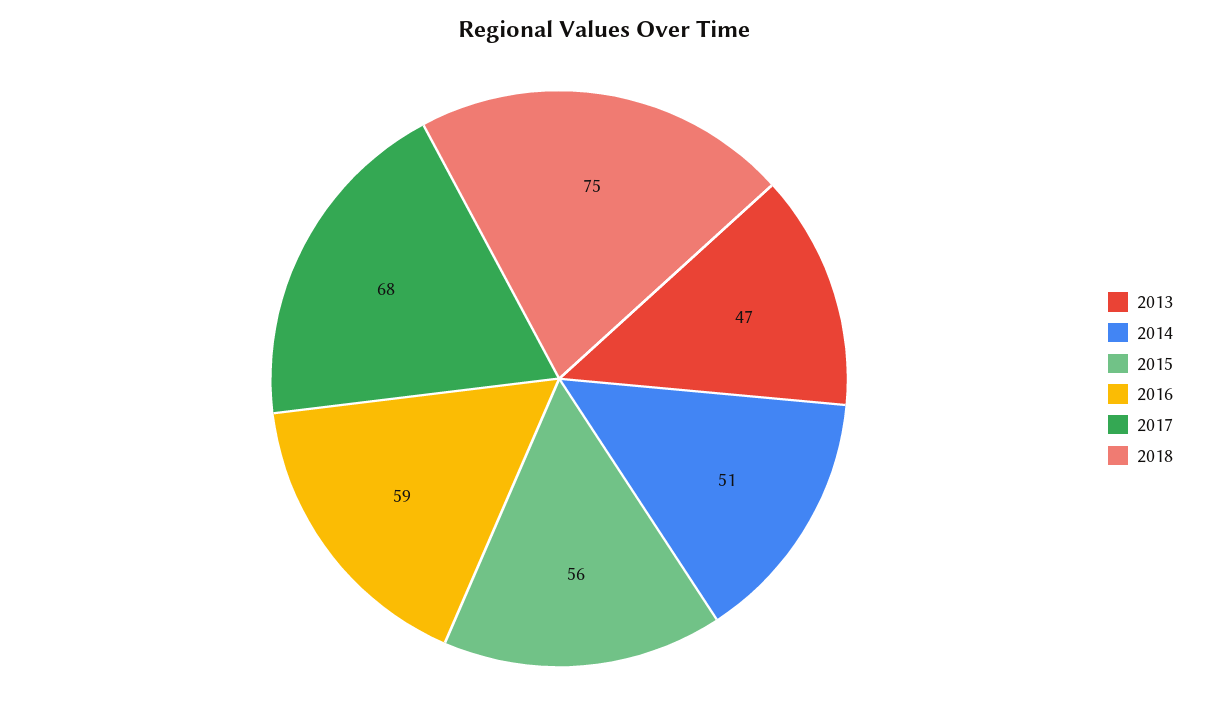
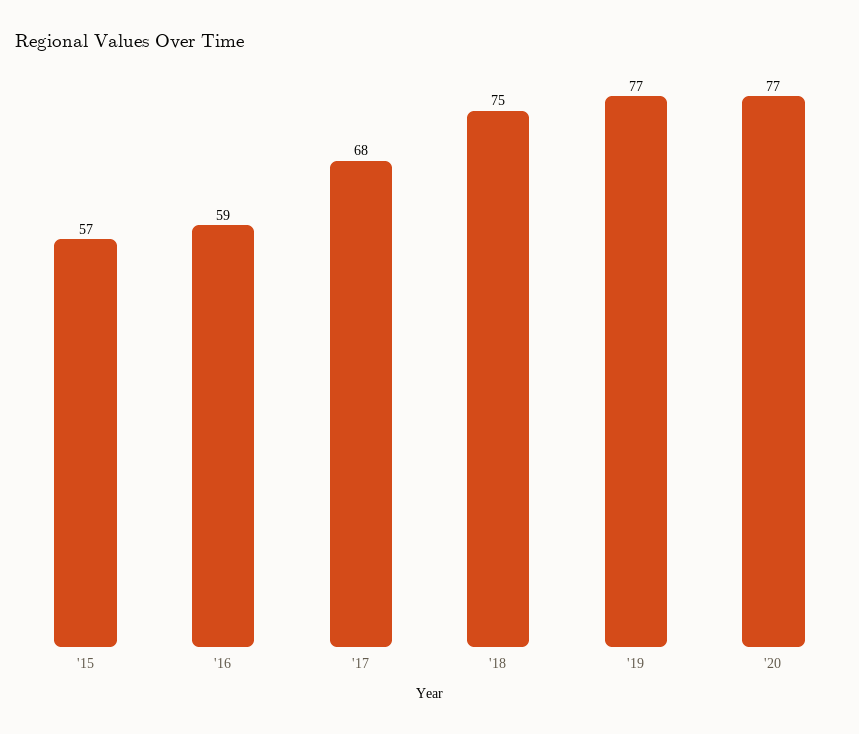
2013: 47 -> none
2014: 51 -> none
2015: 56 -> 57
'19: none -> 77
'20: none -> 77

